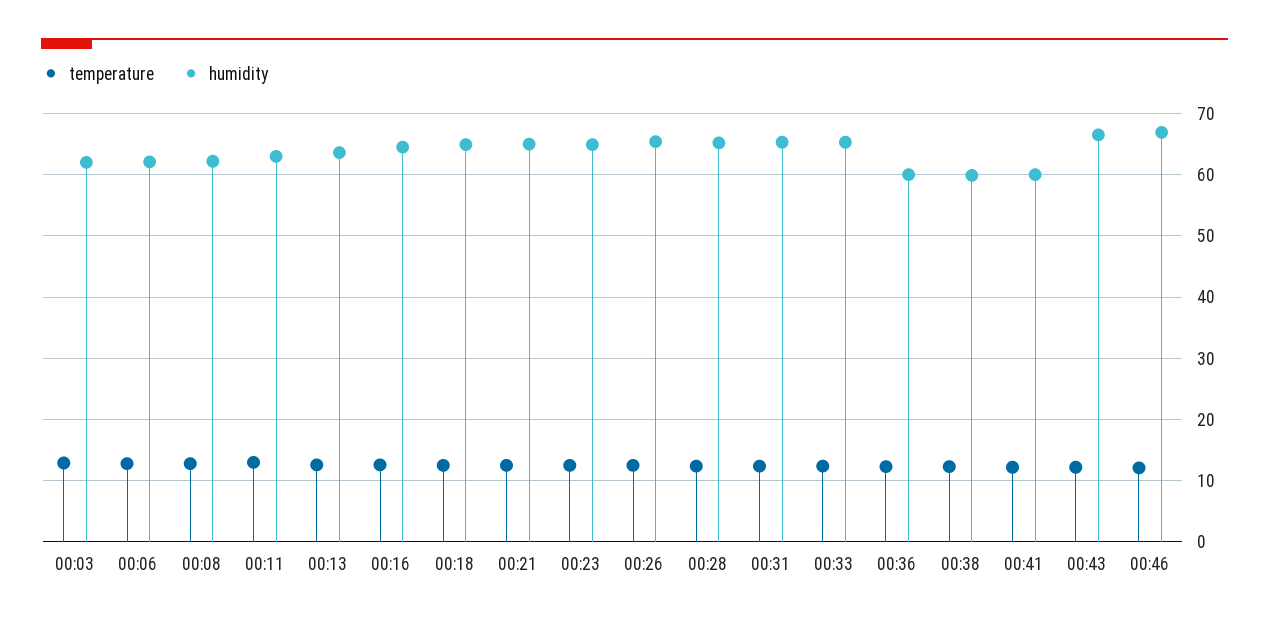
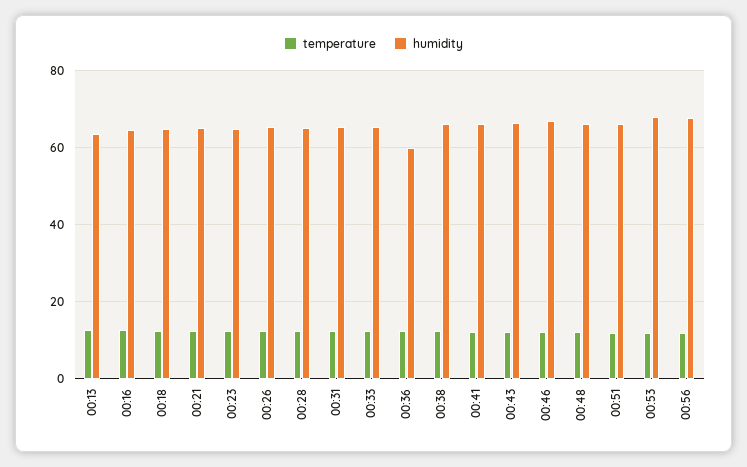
temperature, 00:03: 13 -> none
humidity, 00:03: 62 -> none
temperature, 00:06: 13 -> none
humidity, 00:06: 62 -> none
temperature, 00:08: 13 -> none
humidity, 00:08: 62 -> none
temperature, 00:11: 13 -> none
humidity, 00:11: 63 -> none
humidity, 00:38: 60 -> 66
humidity, 00:41: 60 -> 66
temperature, 00:48: none -> 12
humidity, 00:48: none -> 66
temperature, 00:51: none -> 12
humidity, 00:51: none -> 66
temperature, 00:53: none -> 12
humidity, 00:53: none -> 68
temperature, 00:56: none -> 12
humidity, 00:56: none -> 68

